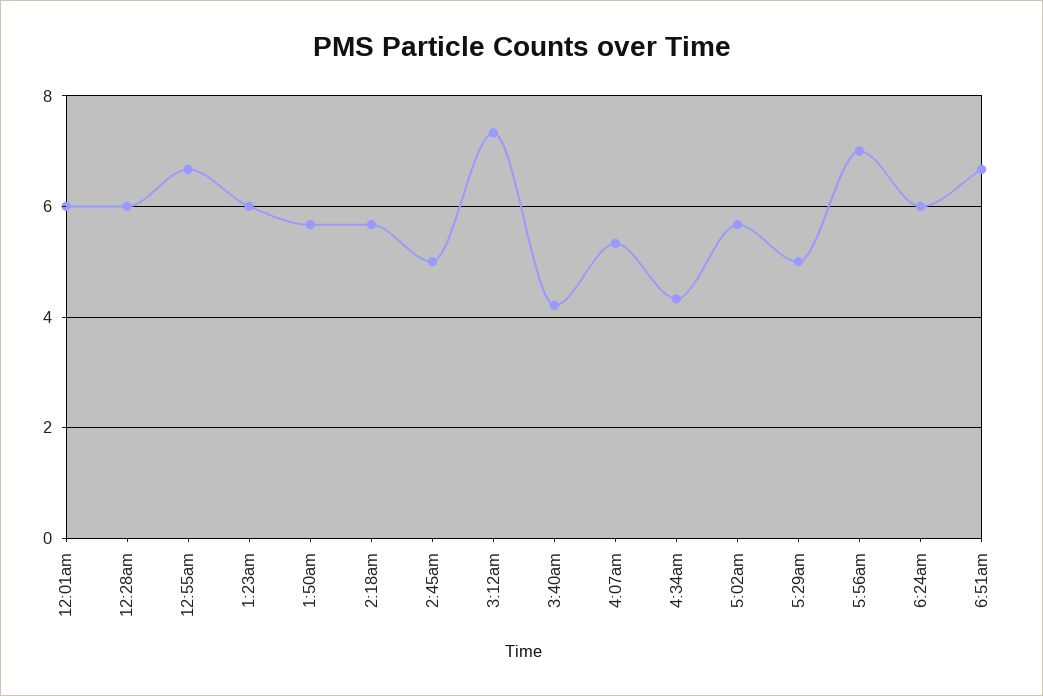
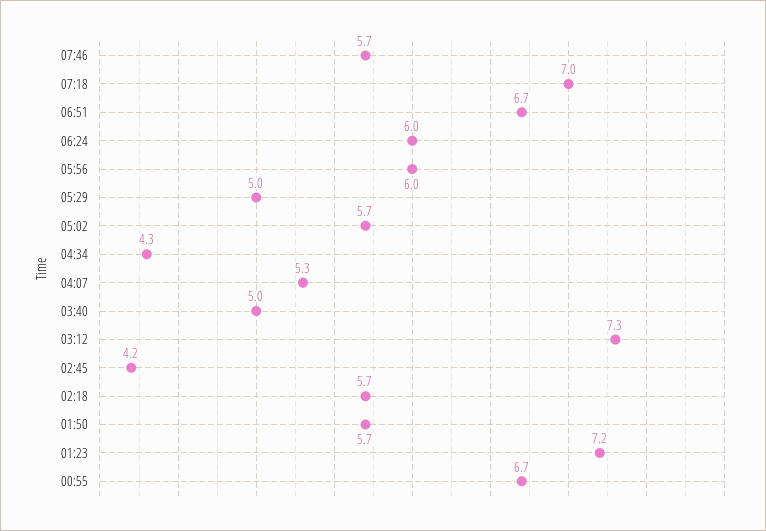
12:01am: 6 -> none
12:28am: 6 -> none
1:23am: 6 -> 7.2
2:45am: 5 -> 4.2
3:40am: 4.2 -> 5
5:56am: 7 -> 6
07:46: none -> 5.7
07:18: none -> 7

